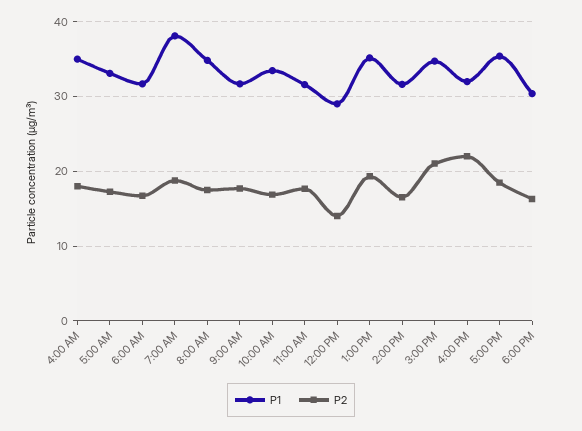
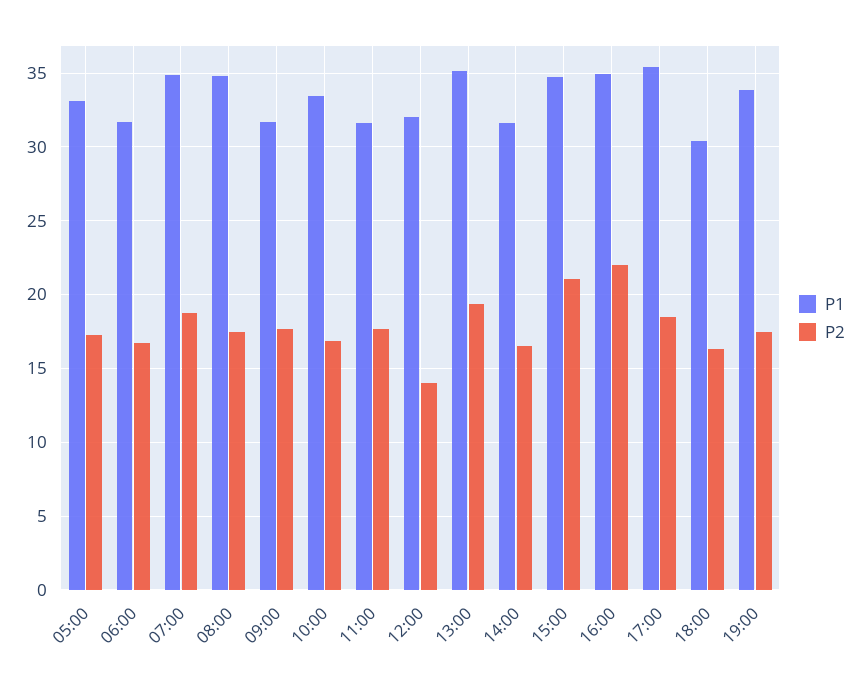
P1, 4:00 AM: 35 -> none
P2, 4:00 AM: 18 -> none
P1, 7:00 AM: 38 -> 35
P1, 12:00 PM: 29 -> 32
P1, 4:00 PM: 32 -> 35
P1, 19:00: none -> 34
P2, 19:00: none -> 17.5

